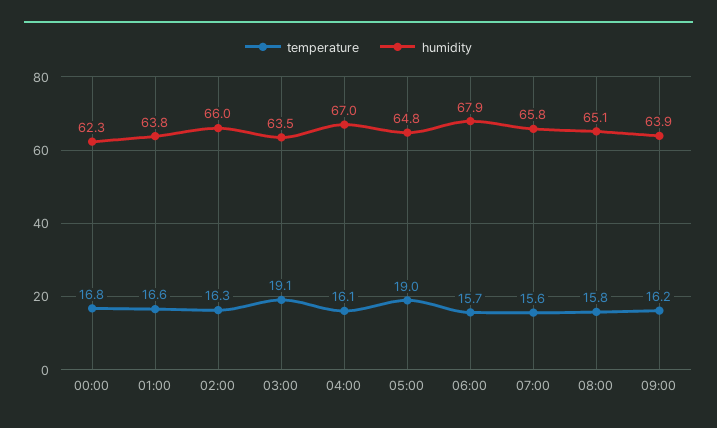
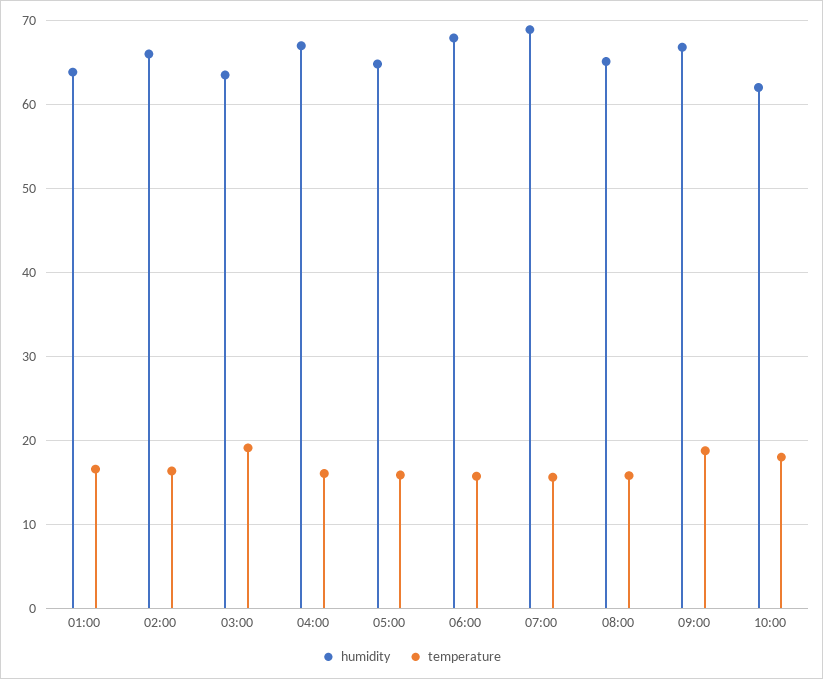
temperature, 00:00: 16.8 -> none
humidity, 00:00: 62.3 -> none
temperature, 05:00: 19 -> 16
humidity, 07:00: 65.8 -> 69
temperature, 09:00: 16.2 -> 19
humidity, 09:00: 63.9 -> 67
humidity, 10:00: none -> 62
temperature, 10:00: none -> 18

